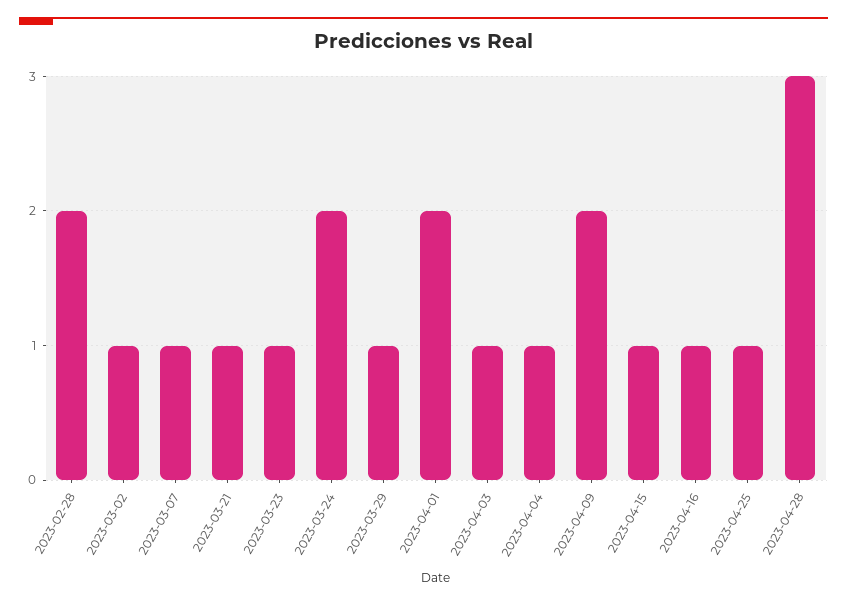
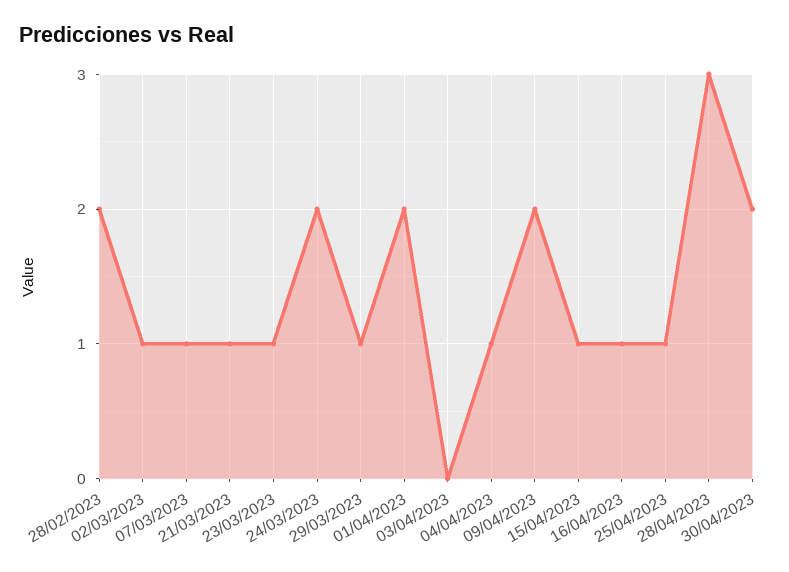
2023-04-03: 1 -> 0
30/04/2023: none -> 2

